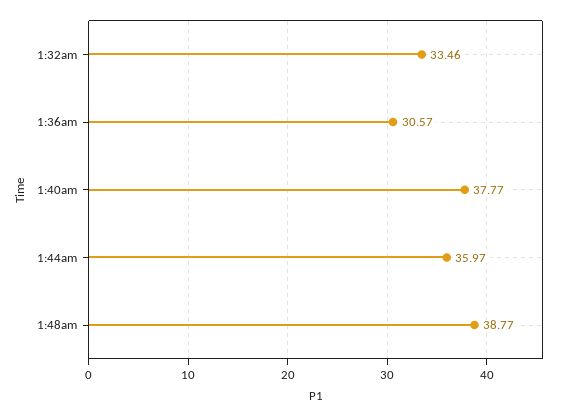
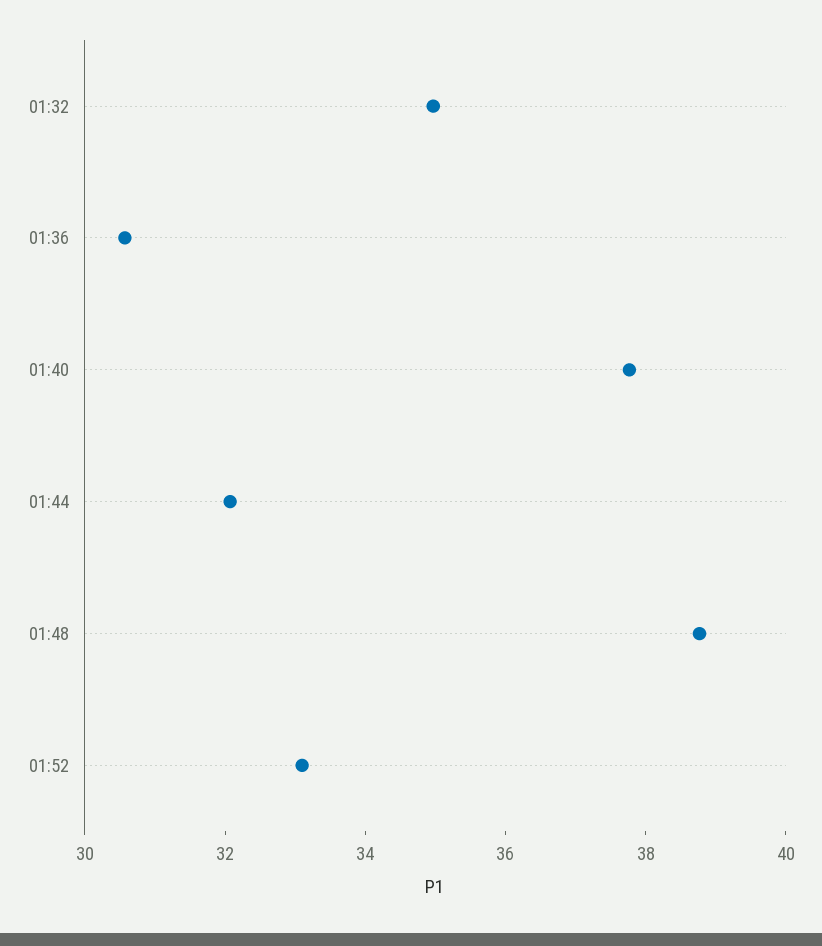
1:32am: 33.46 -> 35
1:44am: 35.97 -> 32
01:52: none -> 33

